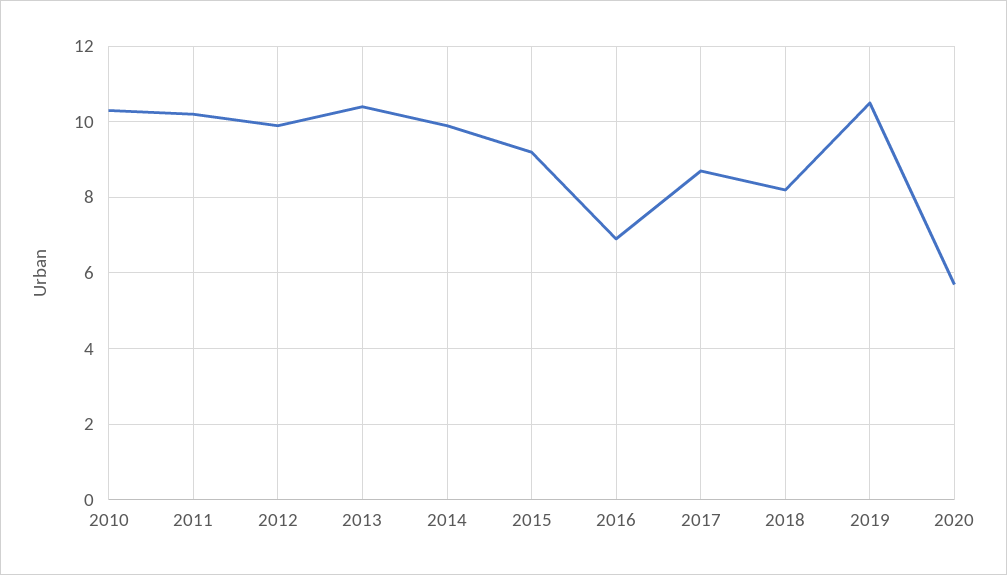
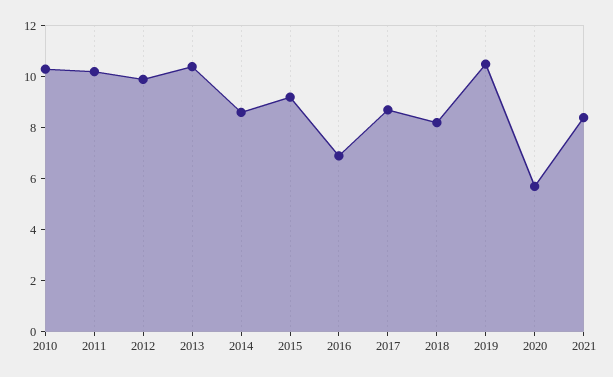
2014: 10 -> 8.5
2021: none -> 8.5

